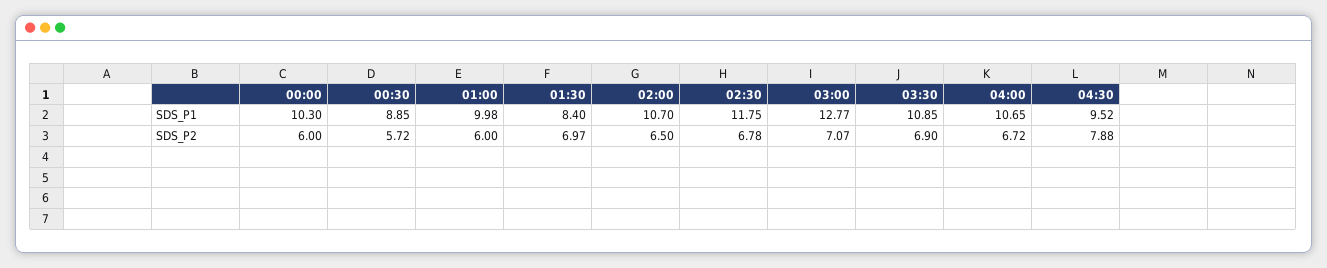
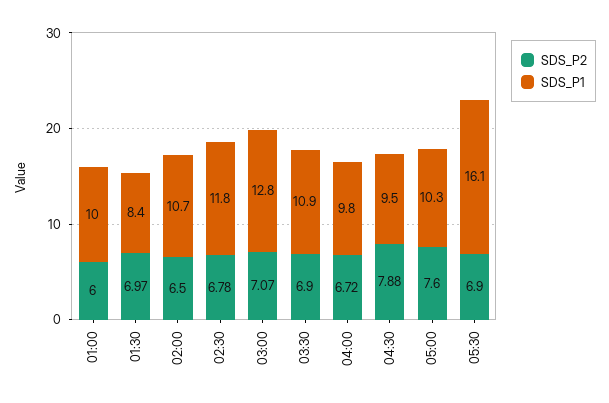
SDS_P1, 00:00: 10.3 -> none
SDS_P1, 00:30: 8.85 -> none
SDS_P1, 04:00: 10.65 -> 9.8
SDS_P2, 00:00: 6 -> none
SDS_P2, 00:30: 5.72 -> none
SDS_P2, 05:00: none -> 7.6
SDS_P1, 05:00: none -> 10.3
SDS_P2, 05:30: none -> 6.9
SDS_P1, 05:30: none -> 16.1

